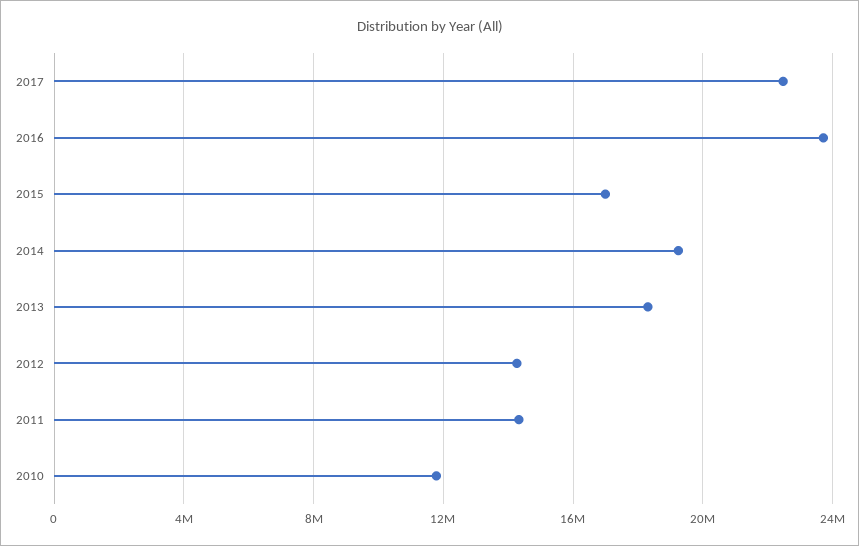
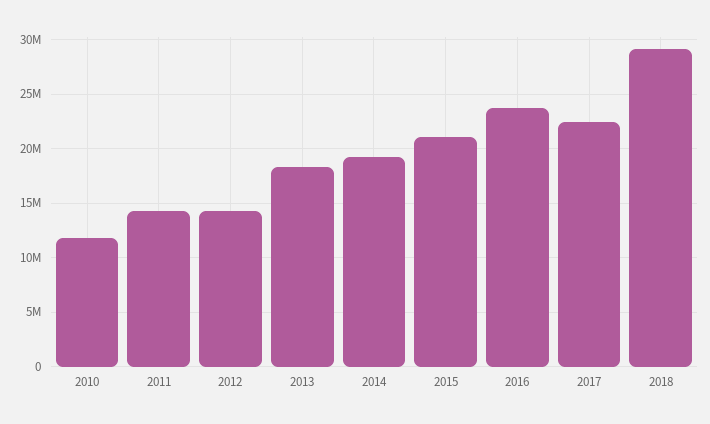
2015: 17000000 -> 21000000
2018: none -> 29000000

